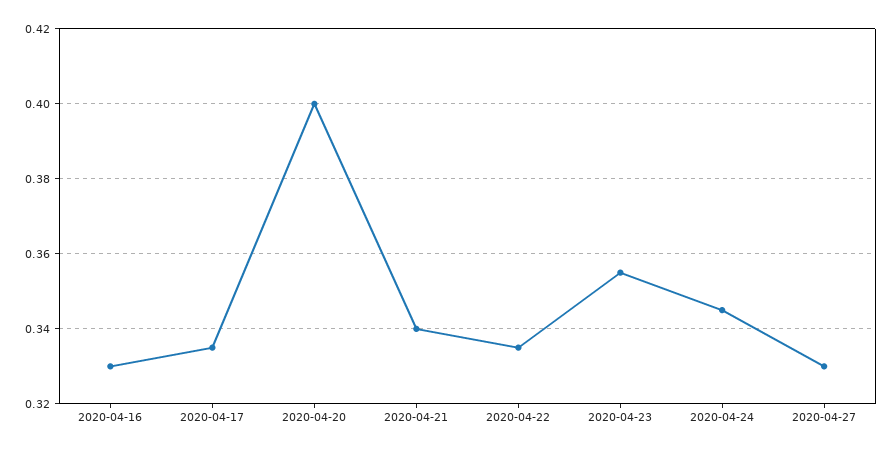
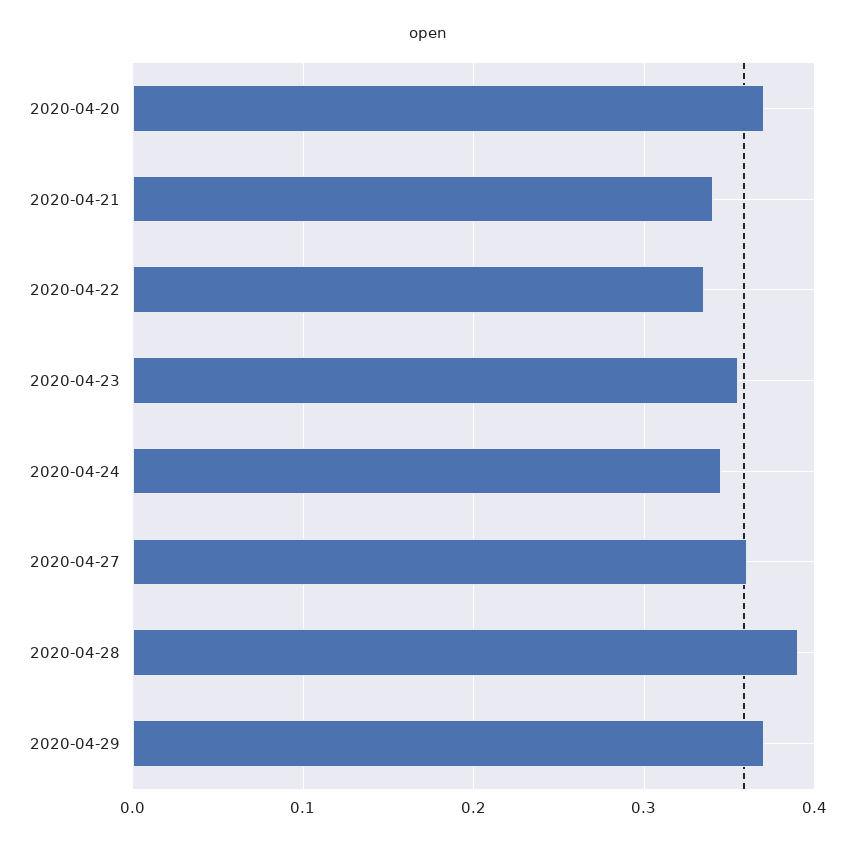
2020-04-16: 0.33 -> none
2020-04-17: 0.335 -> none
2020-04-20: 0.4 -> 0.37
2020-04-27: 0.33 -> 0.36
2020-04-28: none -> 0.39
2020-04-29: none -> 0.37

